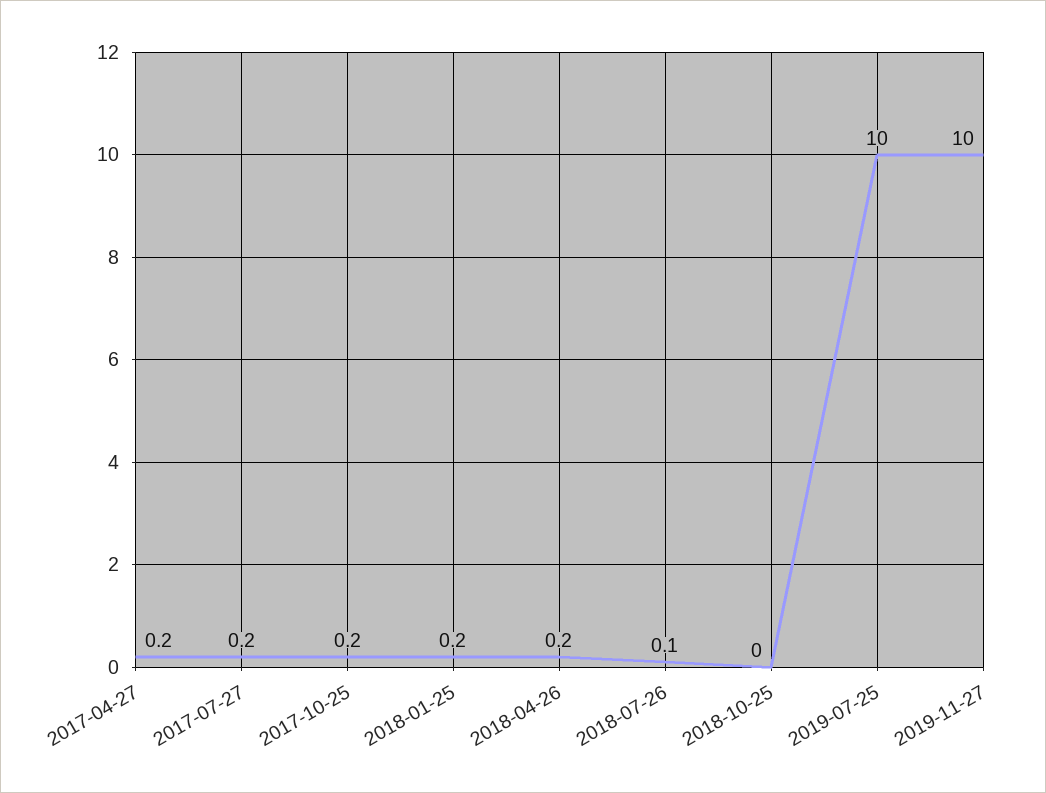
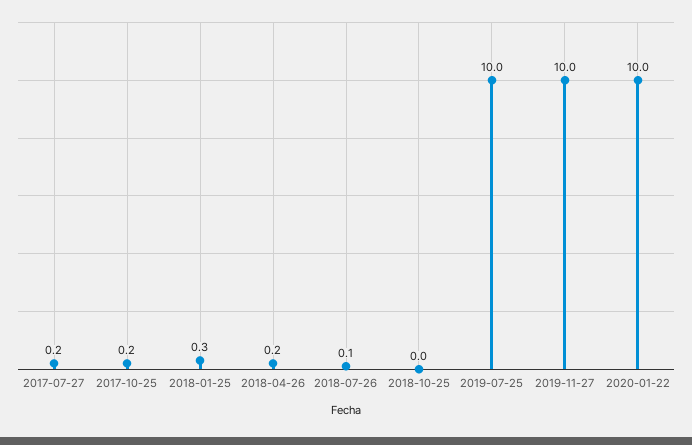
2017-04-27: 0.2 -> none
2018-01-25: 0.2 -> 0.3
2020-01-22: none -> 10

